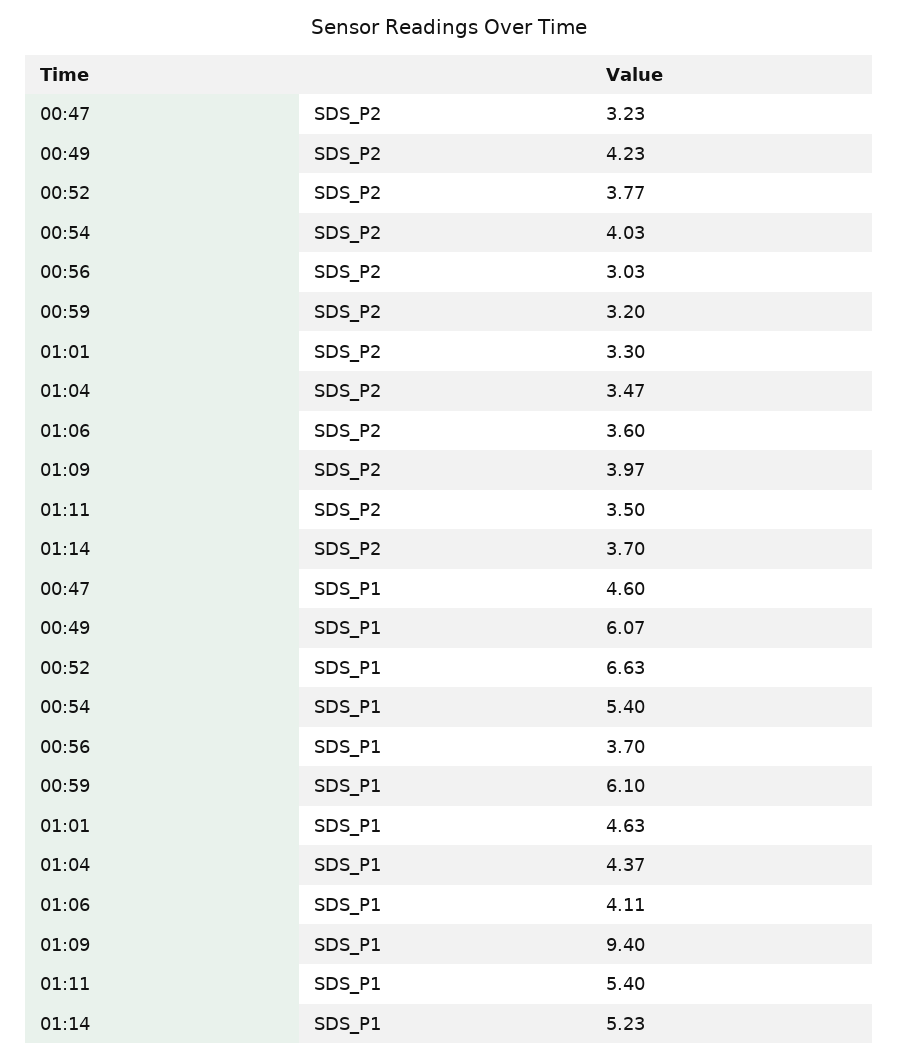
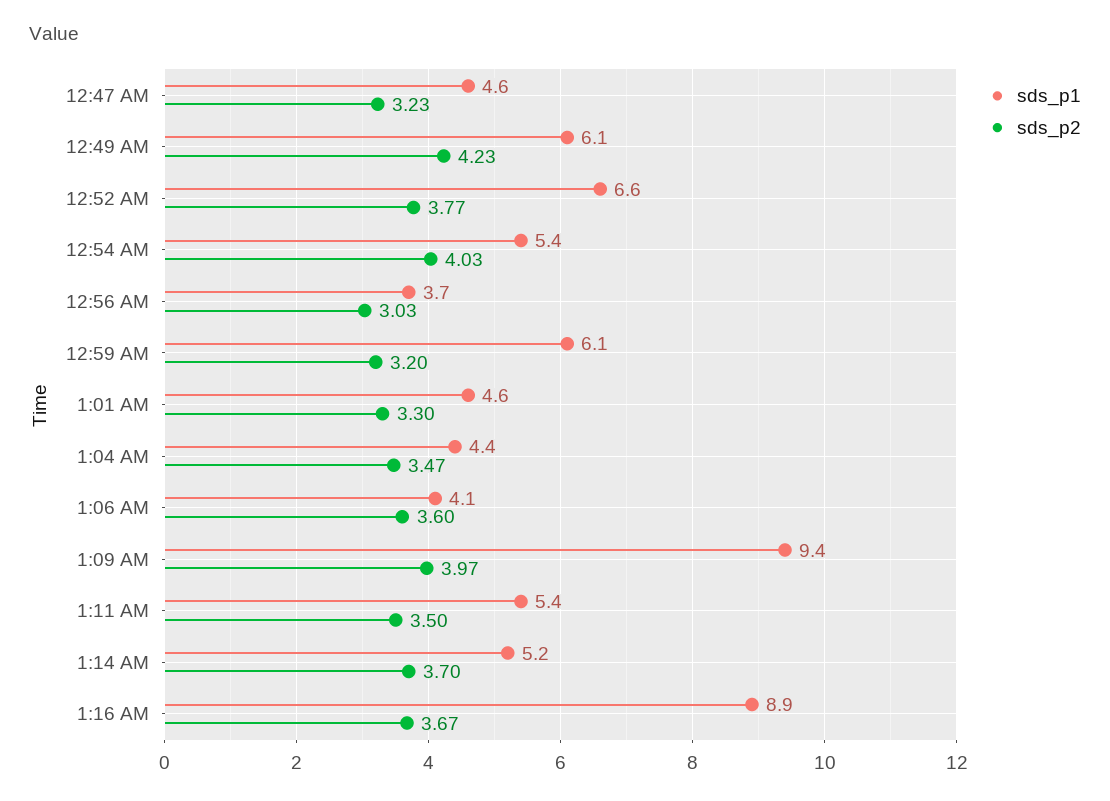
SDS_P1, 1:16 AM: none -> 8.9
SDS_P2, 1:16 AM: none -> 3.67

